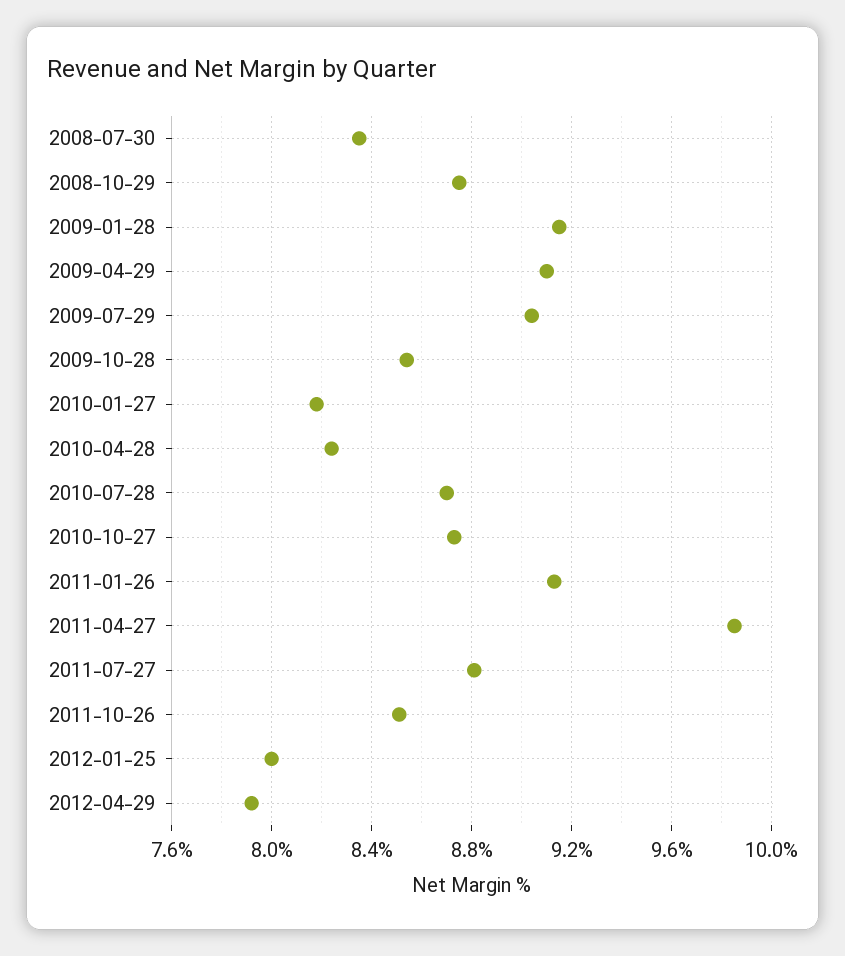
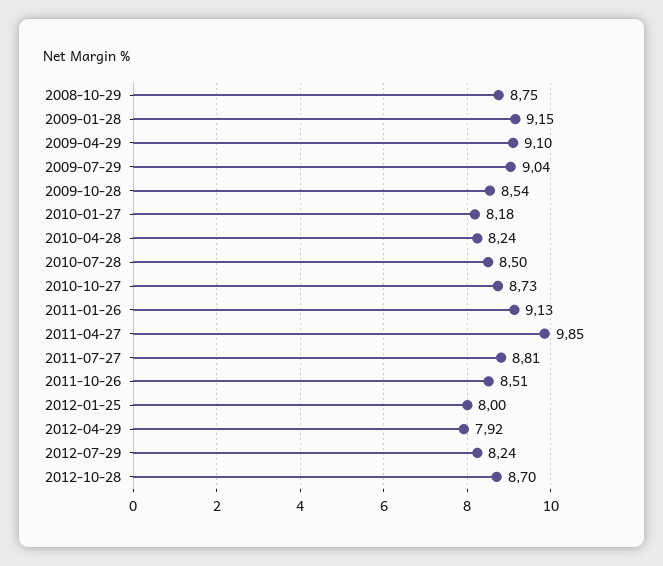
2008-07-30: 8.35 -> none
2010-07-28: 8.7 -> 8.5
2012-07-29: none -> 8.24
2012-10-28: none -> 8.7

